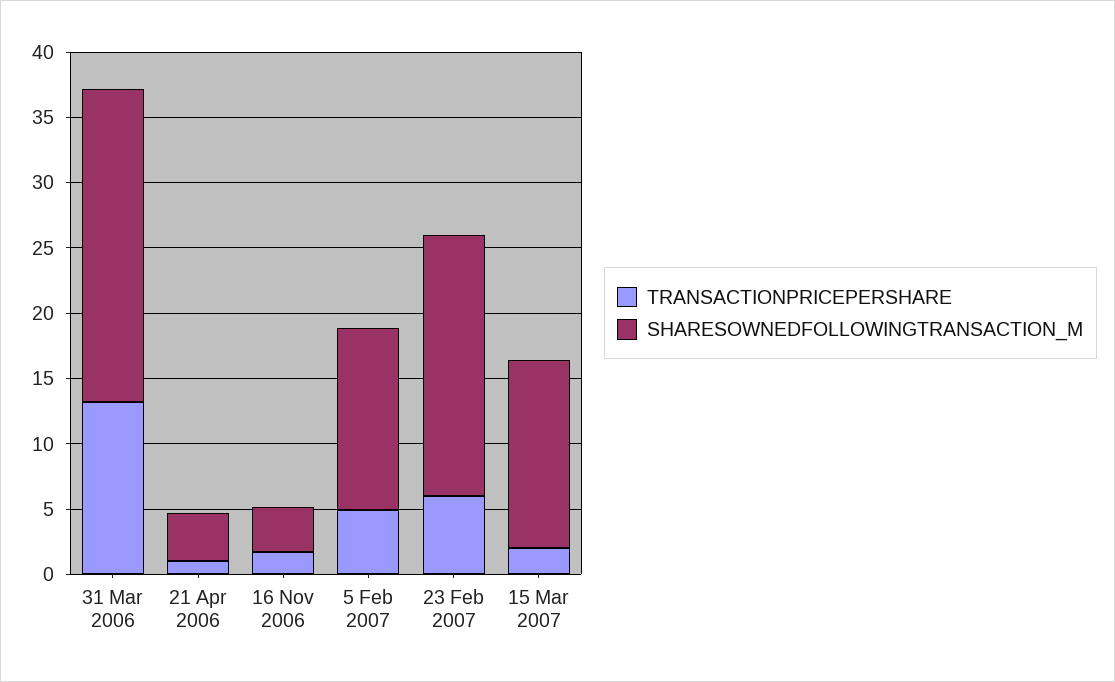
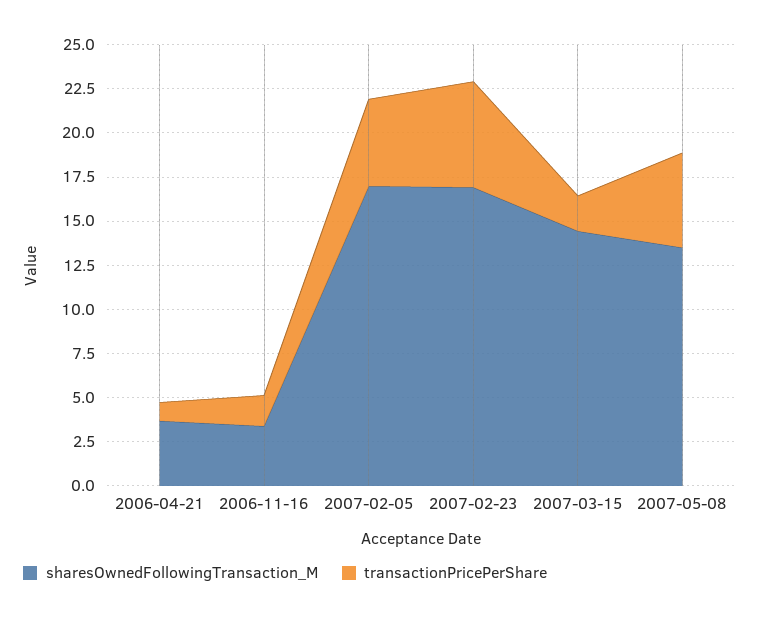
TRANSACTIONPRICEPERSHARE, 31 Mar 2006: 13 -> none
SHARESOWNEDFOLLOWINGTRANSACTION_M, 31 Mar 2006: 24 -> none
SHARESOWNEDFOLLOWINGTRANSACTION_M, 5 Feb 2007: 14 -> 17
SHARESOWNEDFOLLOWINGTRANSACTION_M, 23 Feb 2007: 20 -> 17
SHARESOWNEDFOLLOWINGTRANSACTION_M, 2007-05-08: none -> 13.5
TRANSACTIONPRICEPERSHARE, 2007-05-08: none -> 5.5

